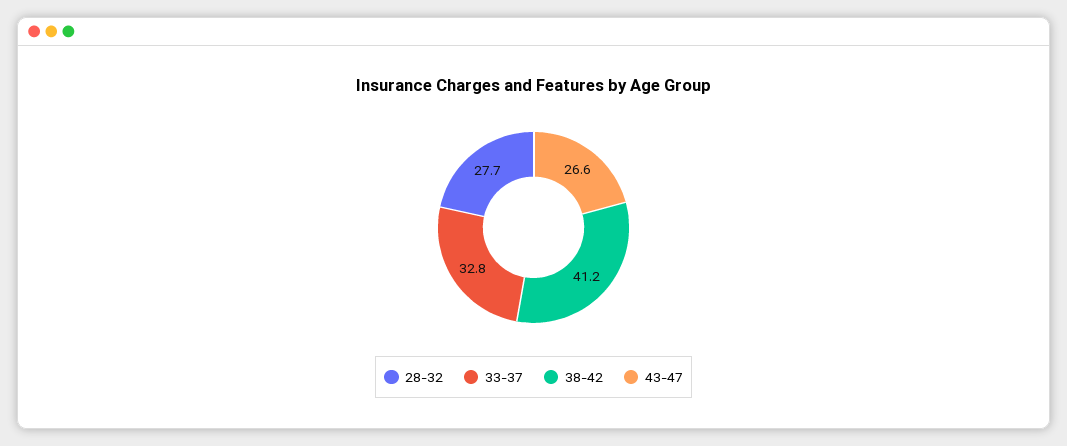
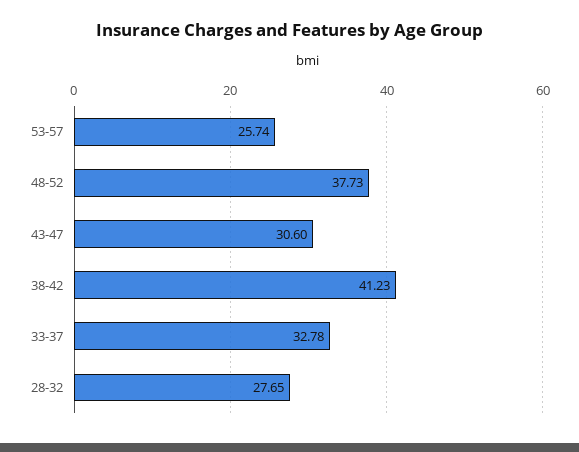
43-47: 26.6 -> 30.6
53-57: none -> 25.74
48-52: none -> 37.73

